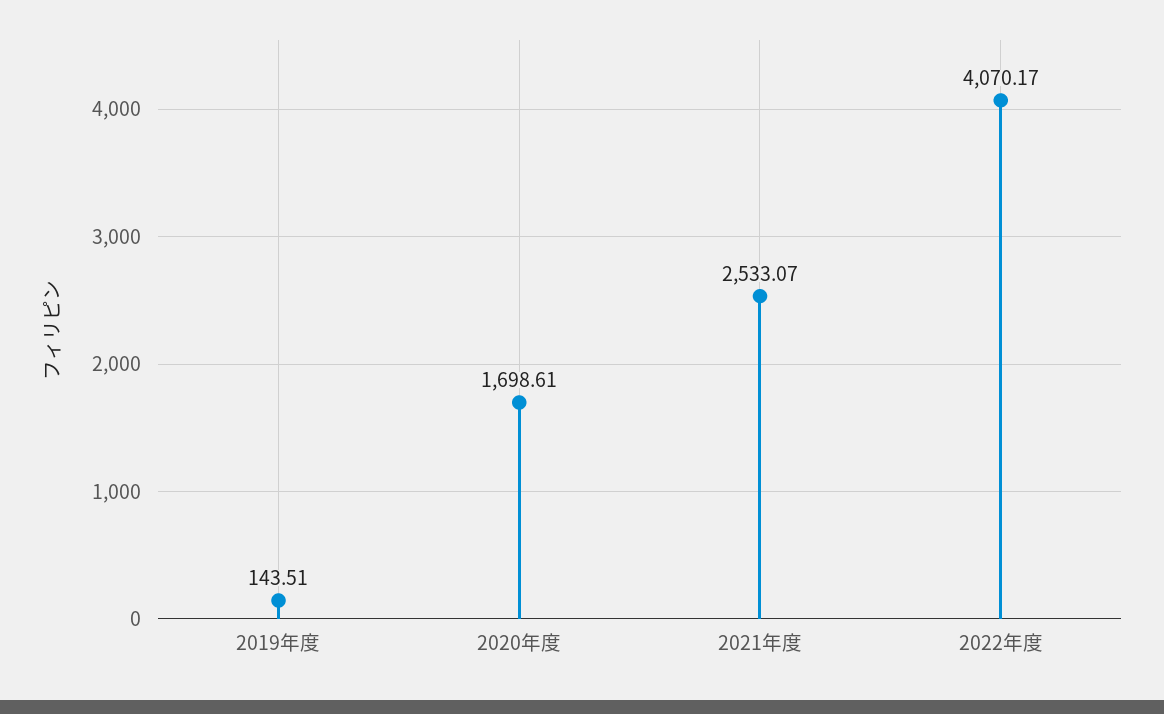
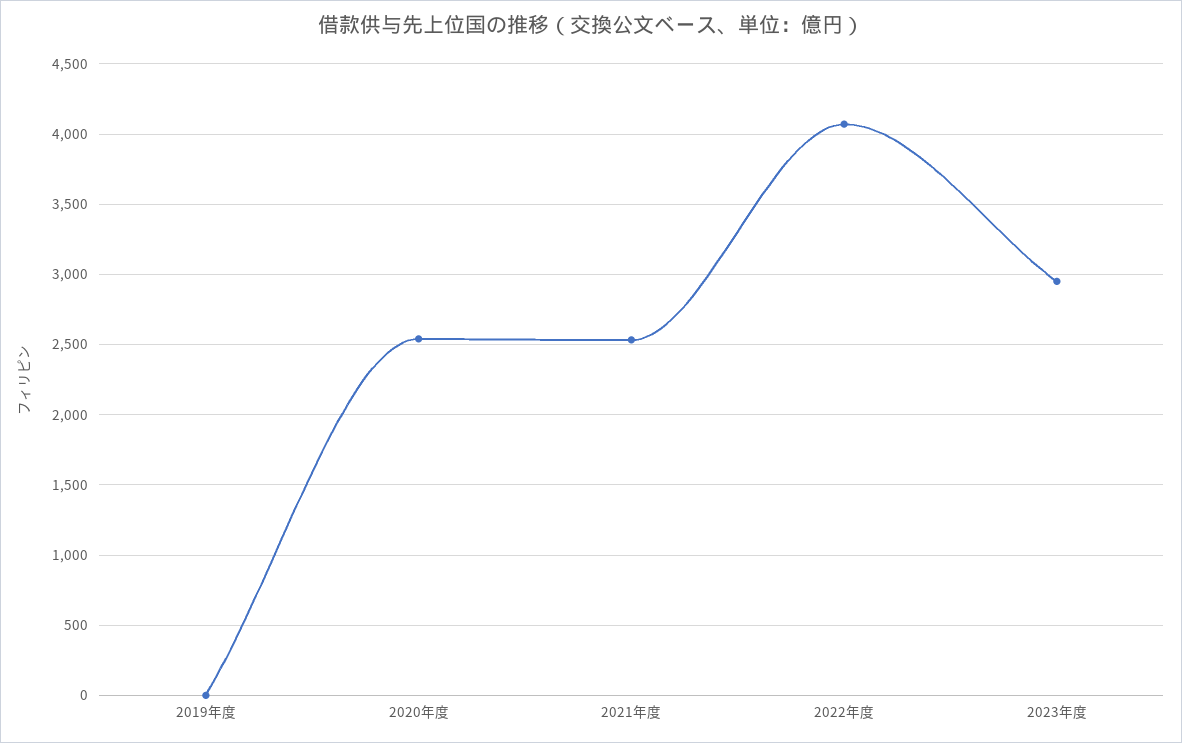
2019年度: 143.51 -> 0
2020年度: 1698.61 -> 2550
2023年度: none -> 2950

